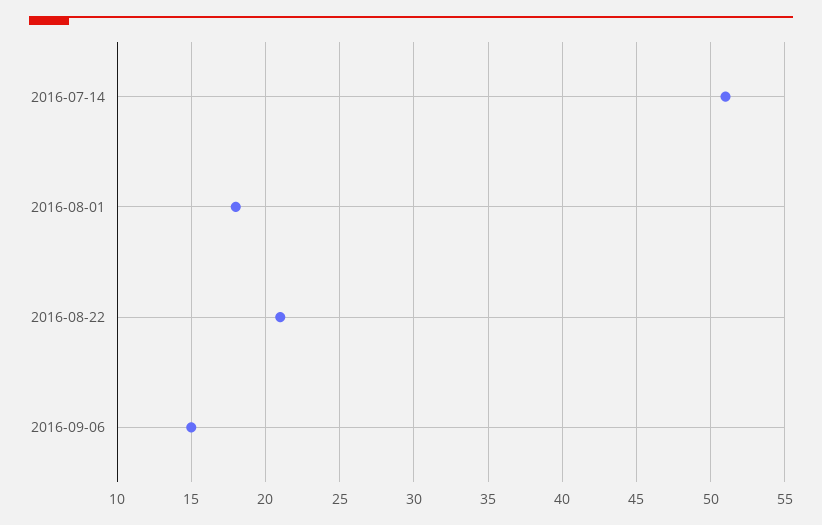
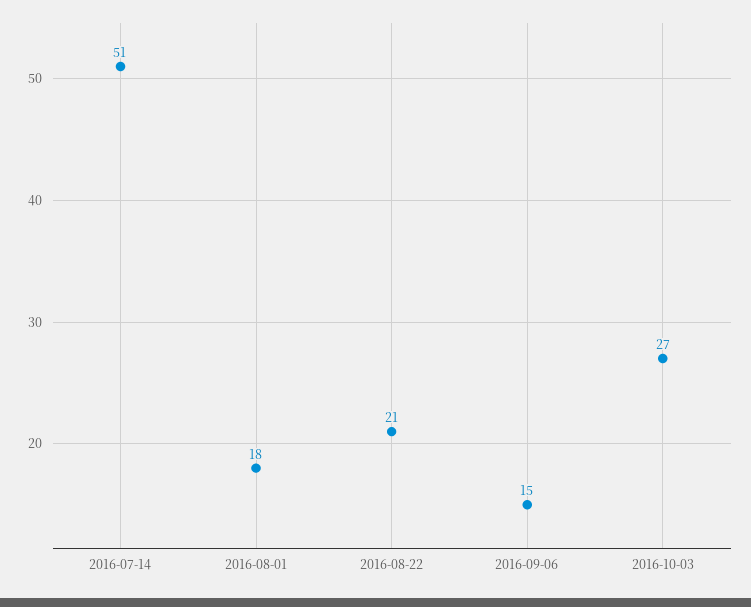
2016-10-03: none -> 27

